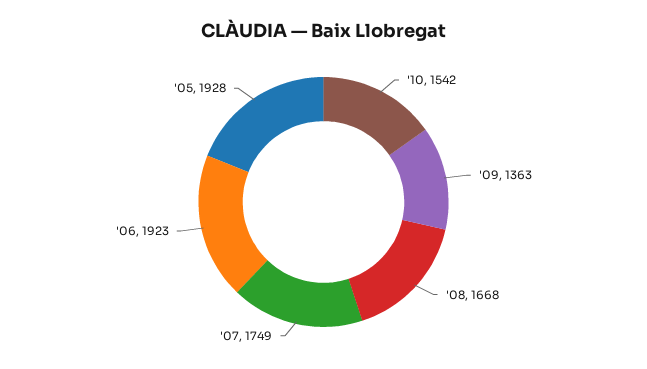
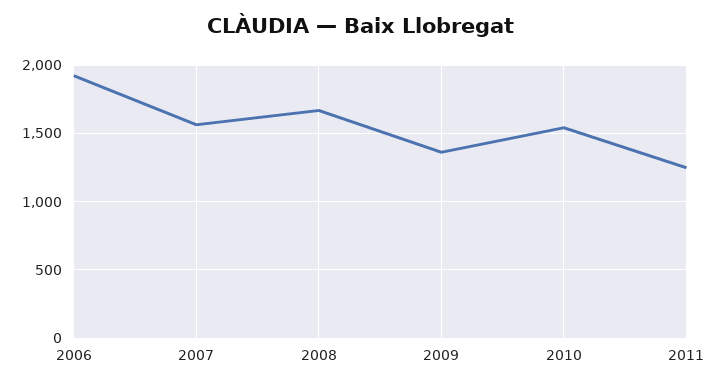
'07: 1749 -> 1550
'05: 1928 -> none
2011: none -> 1250

